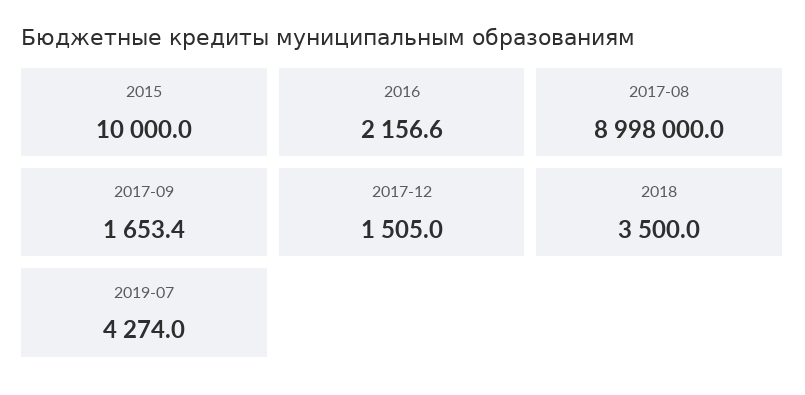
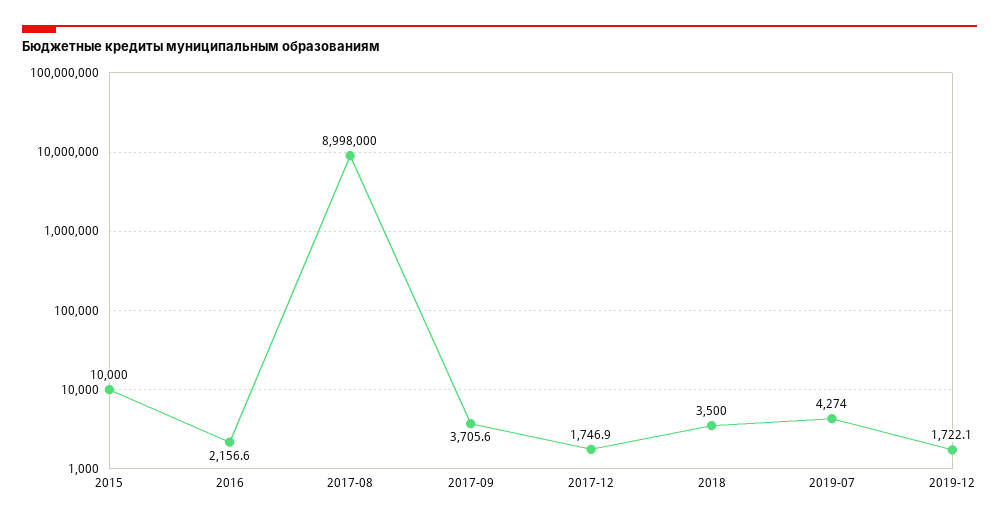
2017-09: 1653.4 -> 3705.6
2017-12: 1505 -> 1746.9
2019-12: none -> 1722.1

